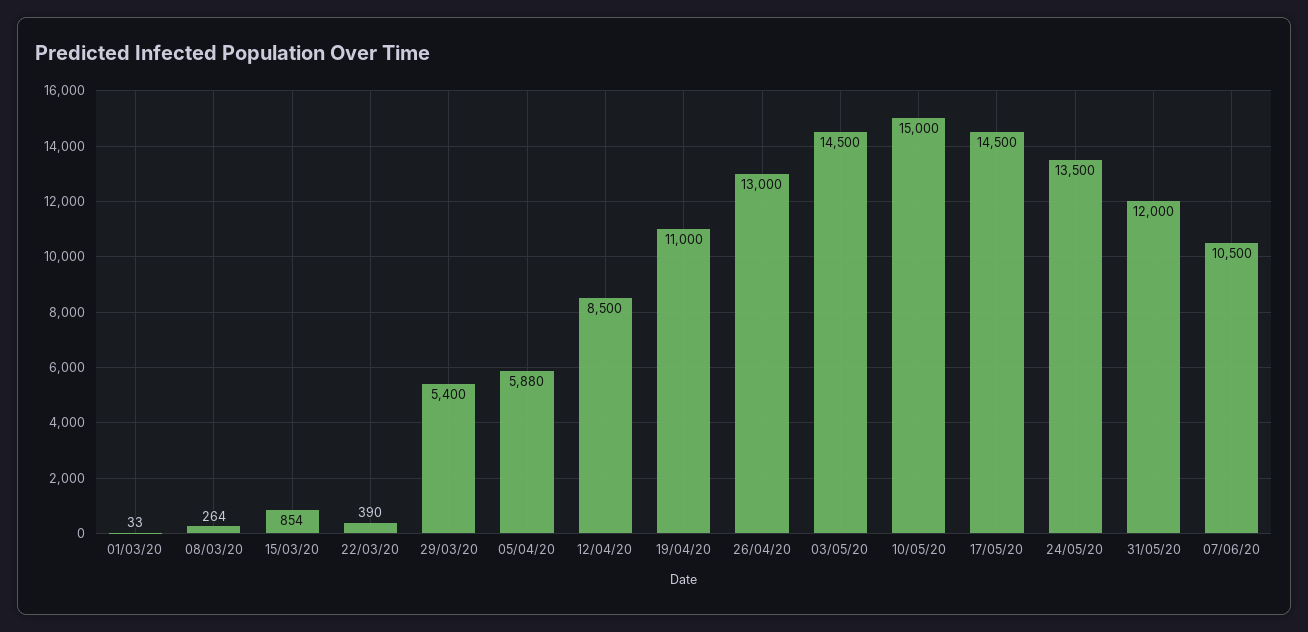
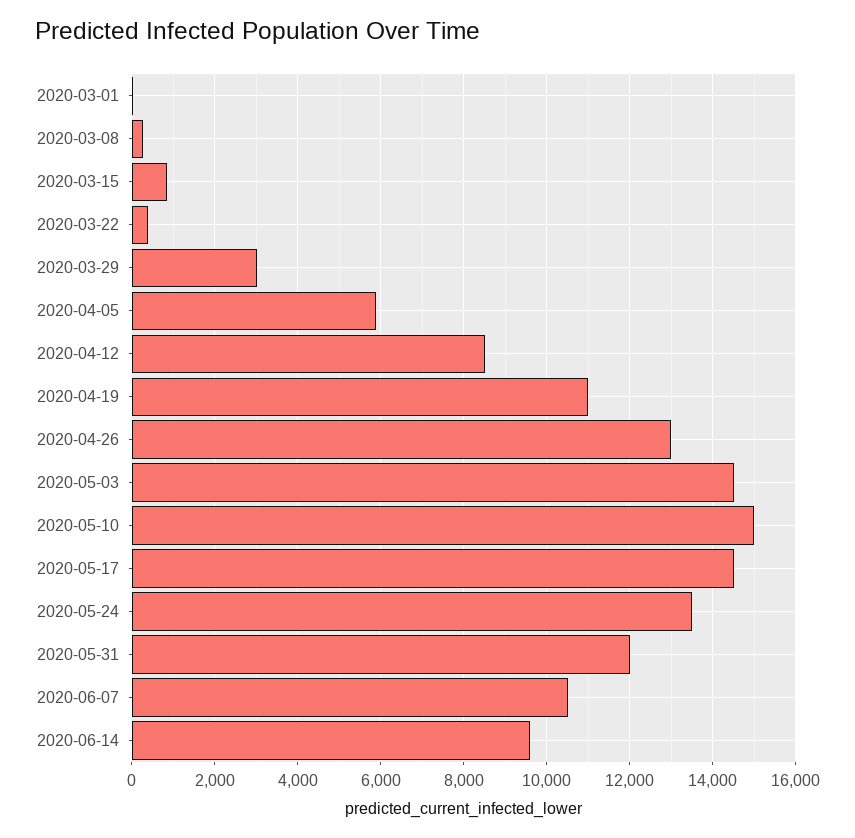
29/03/20: 5400 -> 3000
2020-06-14: none -> 9600

